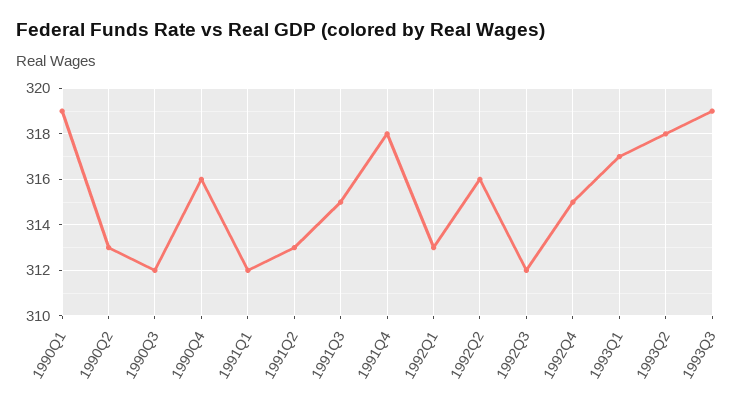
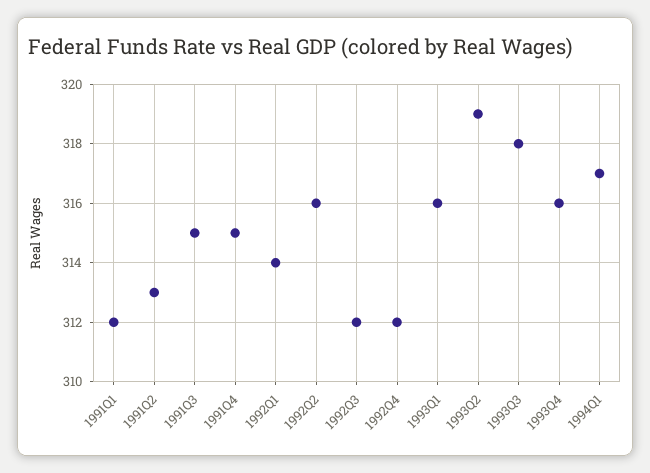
1990Q1: 319 -> none
1990Q2: 313 -> none
1990Q3: 312 -> none
1990Q4: 316 -> none
1991Q4: 318 -> 315
1992Q1: 313 -> 314
1992Q4: 315 -> 312
1993Q1: 317 -> 316
1993Q2: 318 -> 319
1993Q3: 319 -> 318
1993Q4: none -> 316
1994Q1: none -> 317

